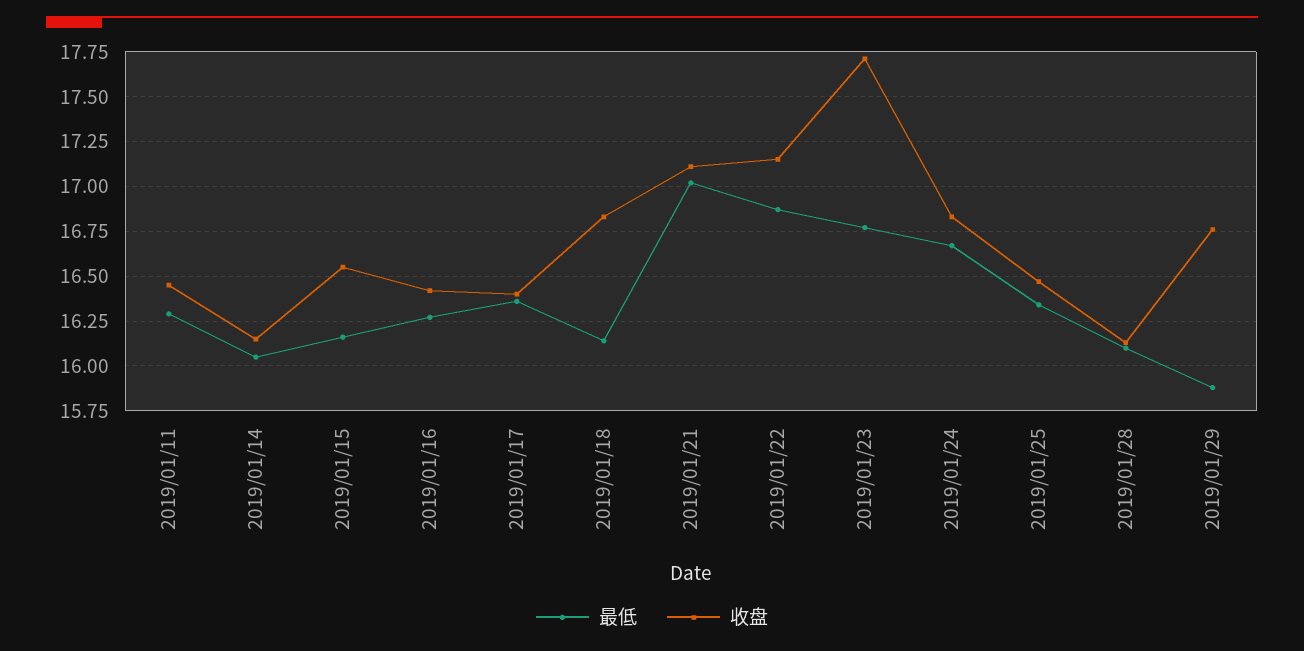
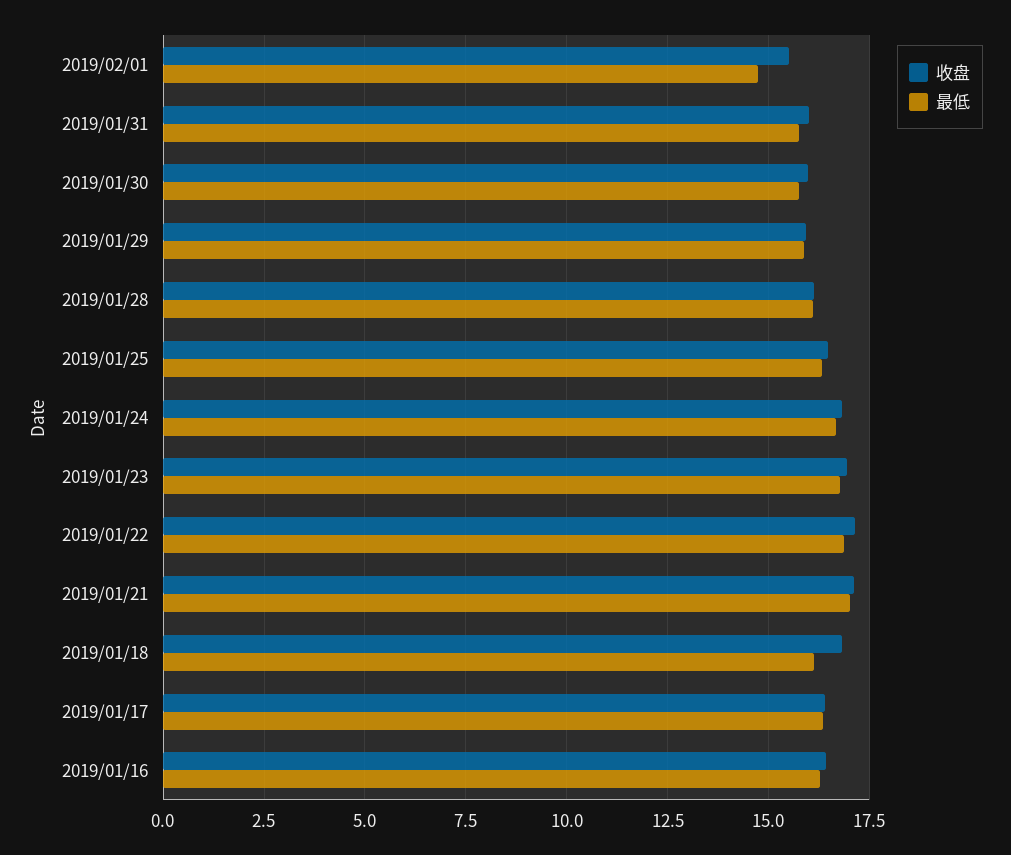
最低, 2019/01/11: 16.3 -> none
收盘, 2019/01/11: 16.45 -> none
最低, 2019/01/14: 16.05 -> none
收盘, 2019/01/14: 16.15 -> none
最低, 2019/01/15: 16.15 -> none
收盘, 2019/01/15: 16.55 -> none
收盘, 2019/01/23: 17.7 -> 17
收盘, 2019/01/29: 16.75 -> 16
收盘, 2019/02/01: none -> 15.5
最低, 2019/02/01: none -> 14.75
收盘, 2019/01/31: none -> 16
最低, 2019/01/31: none -> 15.75
收盘, 2019/01/30: none -> 16
最低, 2019/01/30: none -> 15.75

